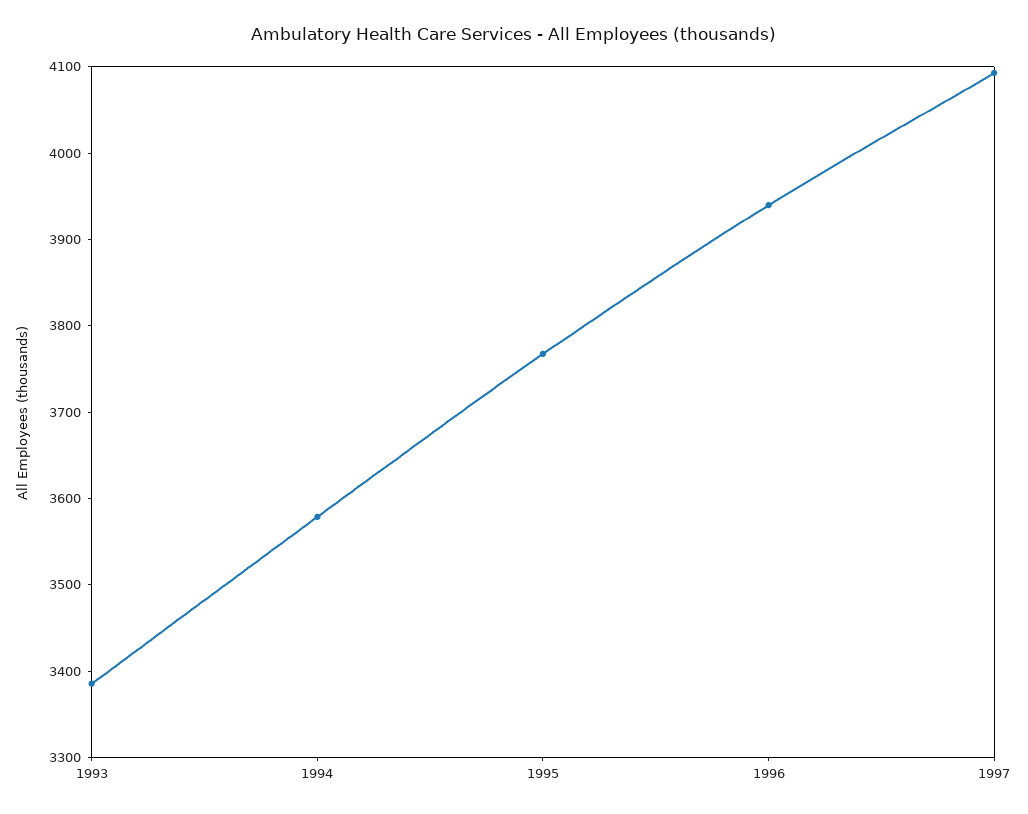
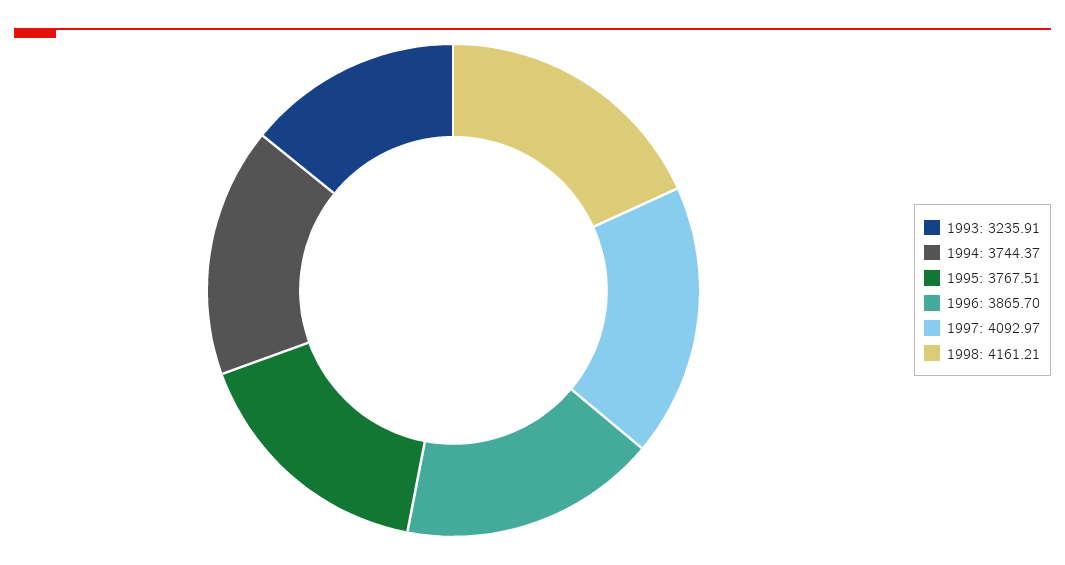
1993: 3380 -> 3235.91
1994: 3580 -> 3744.37
1996: 3940 -> 3865.7
1998: none -> 4161.21

